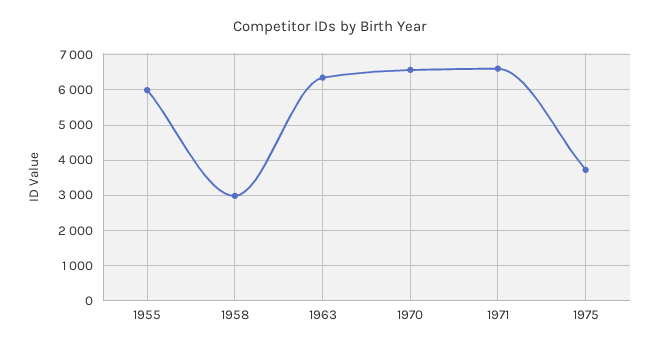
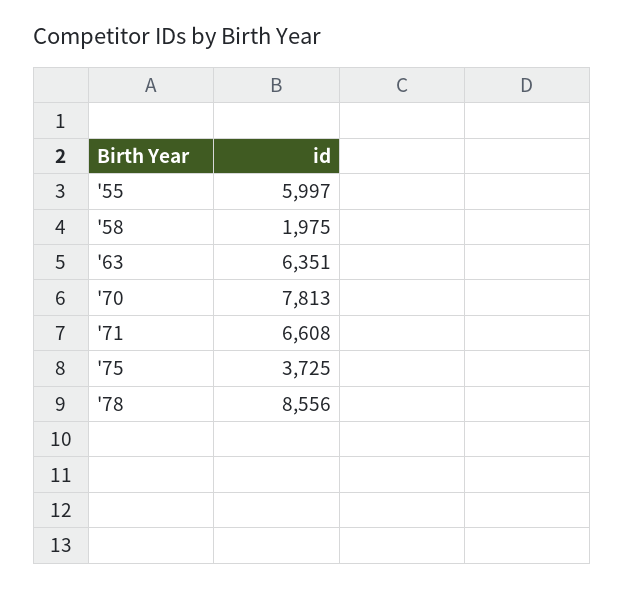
1958: 3000 -> 1975
1970: 6600 -> 7813
'78: none -> 8556

